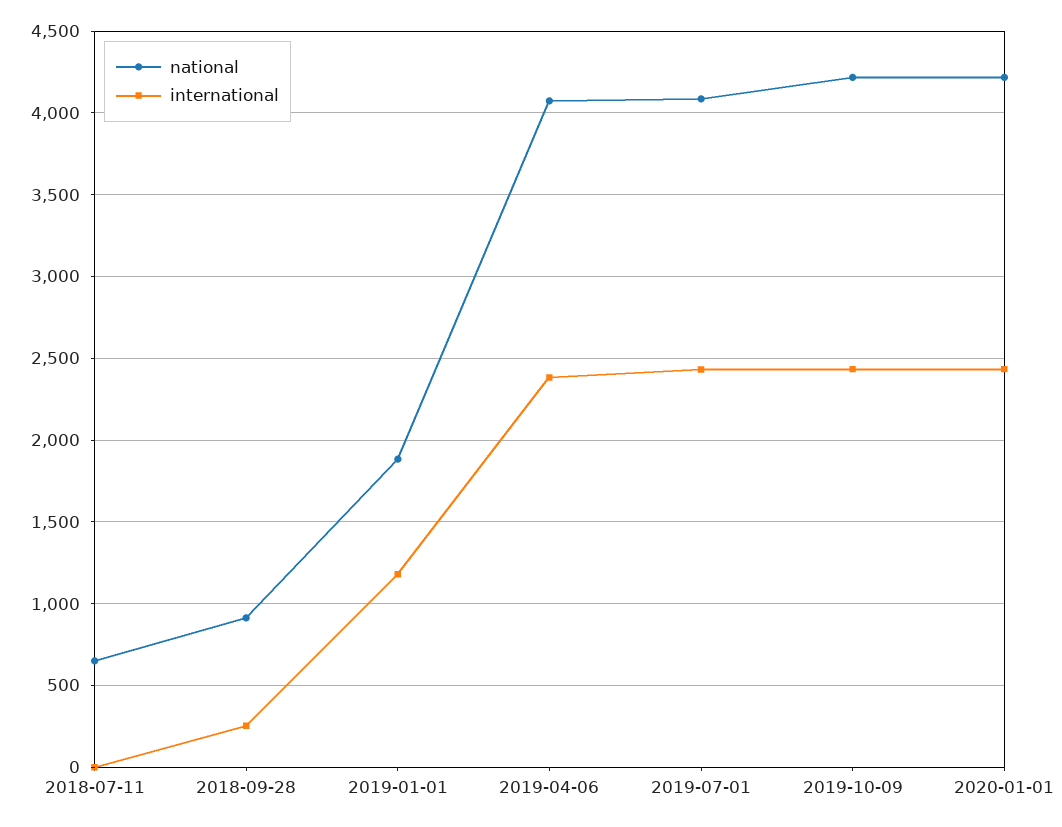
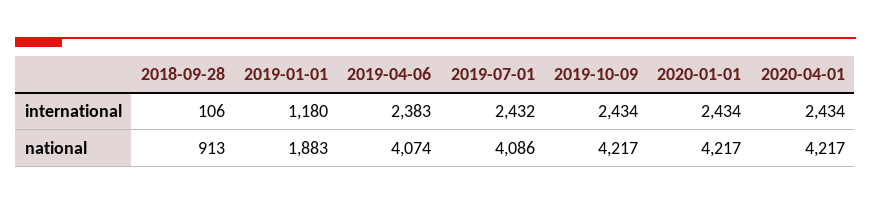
national, 2018-07-11: 650 -> none
international, 2018-07-11: 0 -> none
international, 2018-09-28: 250 -> 106
international, 2020-04-01: none -> 2434
national, 2020-04-01: none -> 4217

